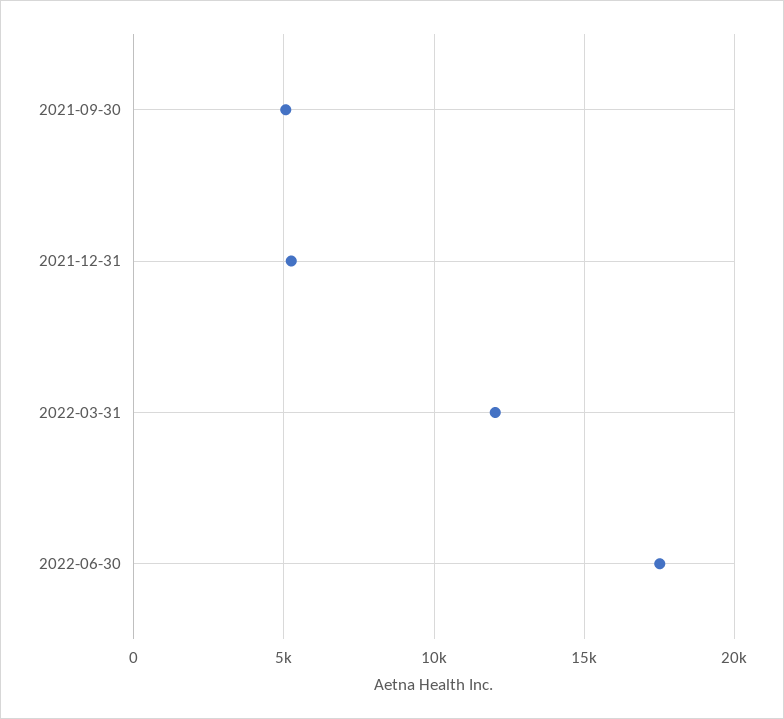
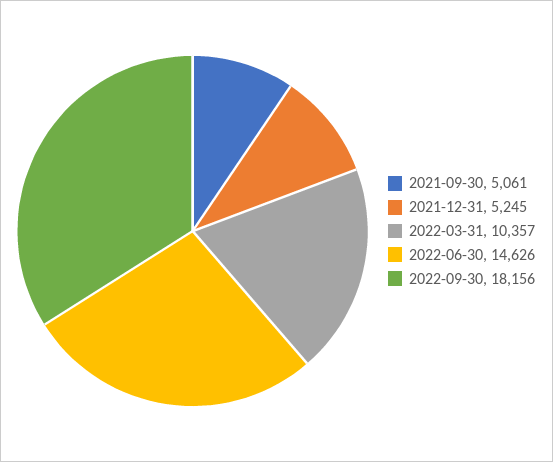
2022-03-31: 12000 -> 10357
2022-06-30: 17500 -> 14626
2022-09-30: none -> 18156

